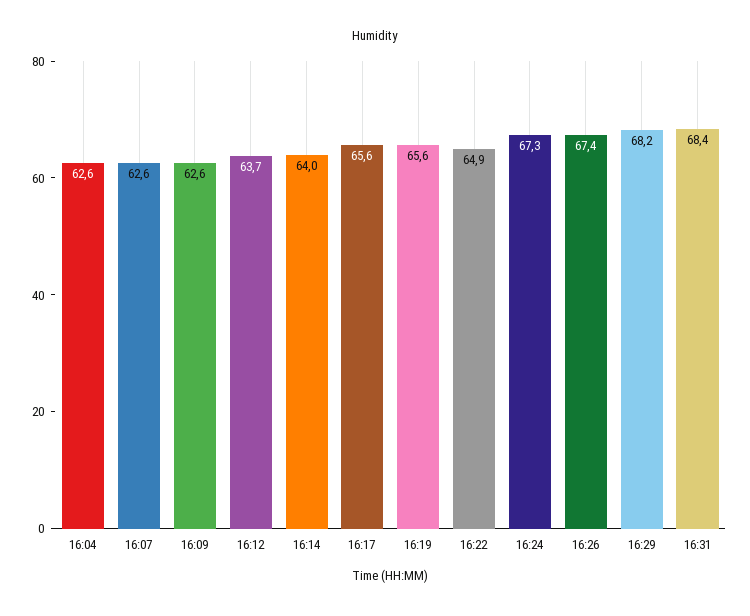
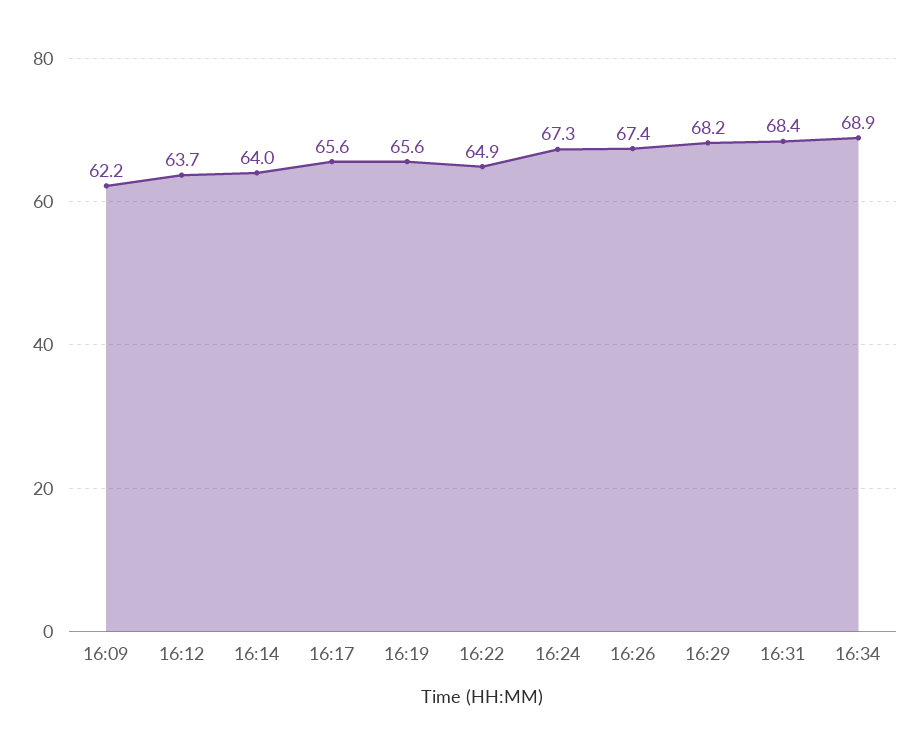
16:04: 62.6 -> none
16:07: 62.6 -> none
16:09: 62.6 -> 62.2
16:34: none -> 68.9

